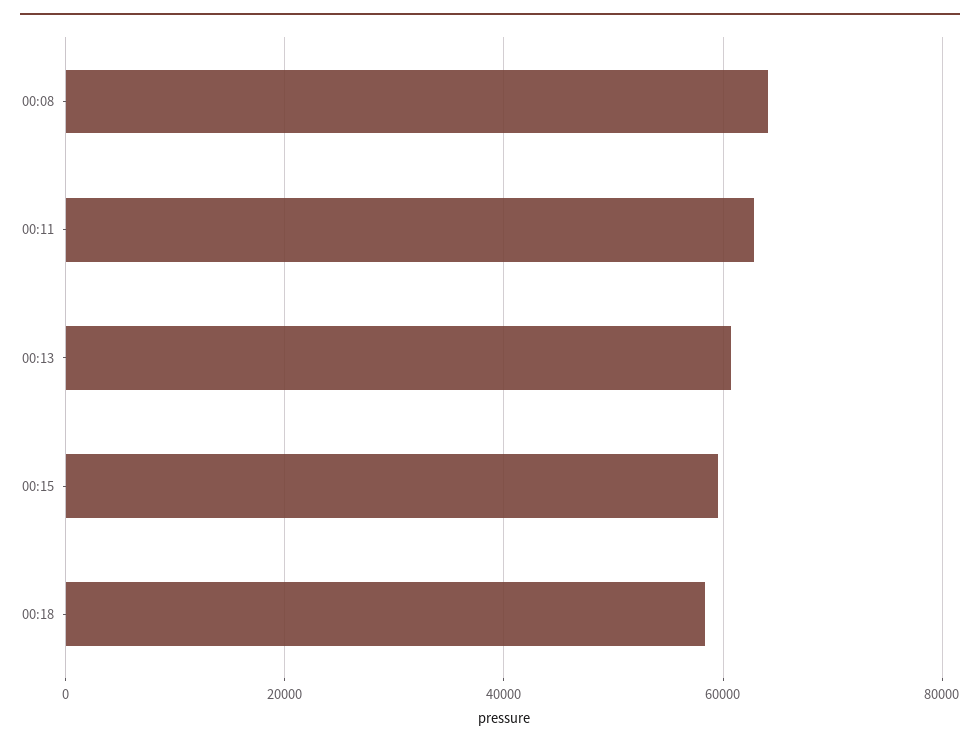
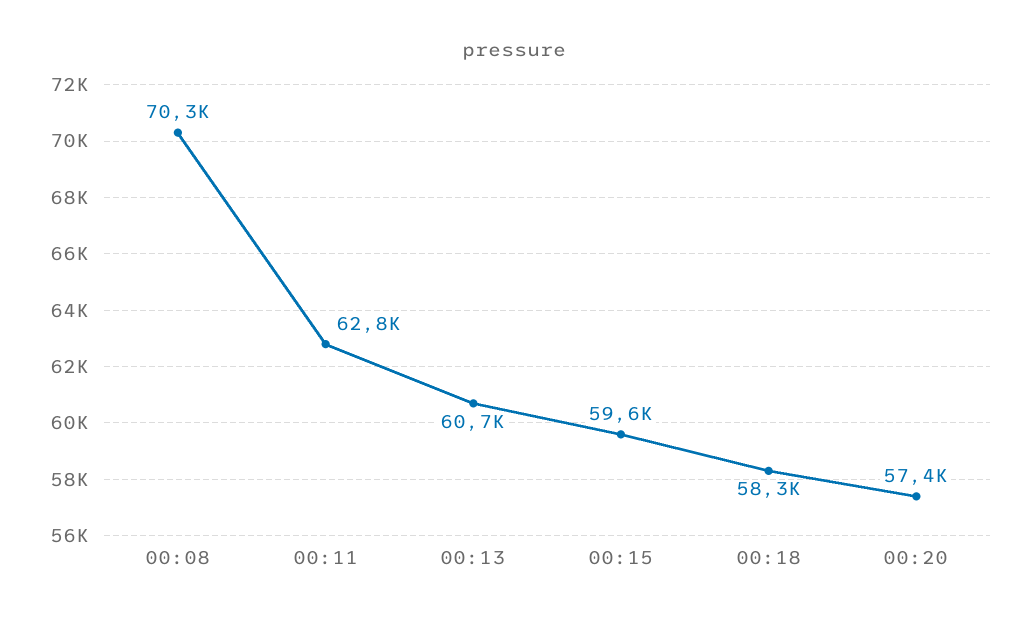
00:08: 64000 -> 70300
00:20: none -> 57400

